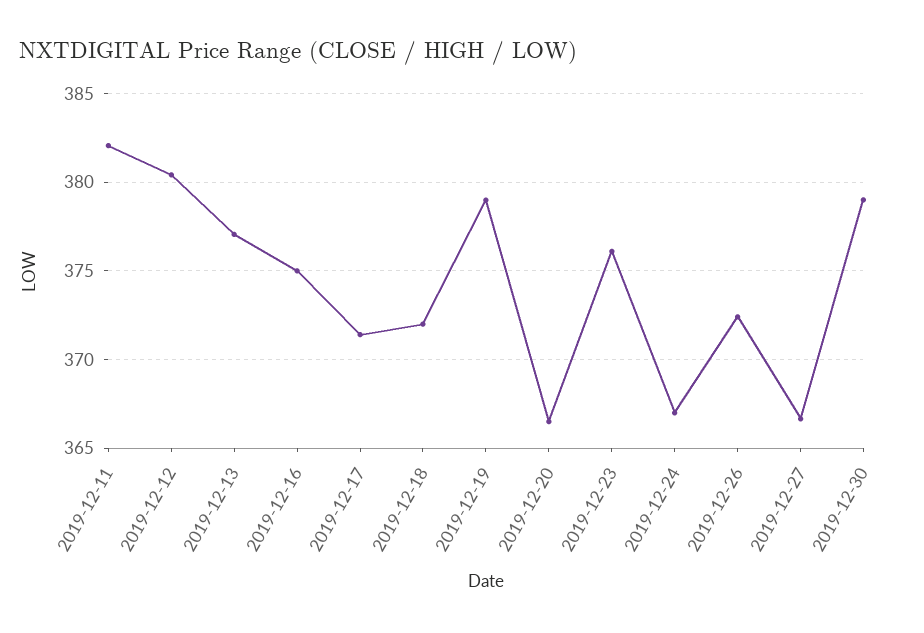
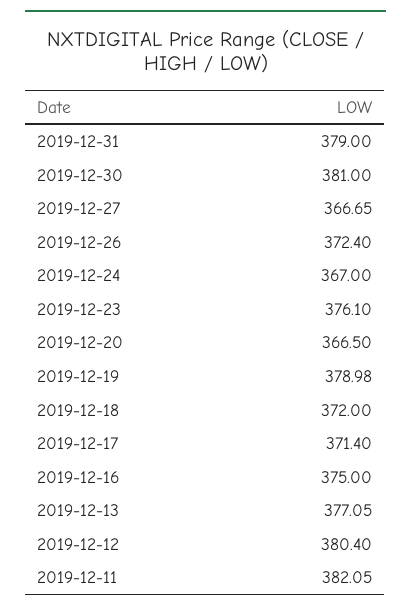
2019-12-30: 379 -> 381
2019-12-31: none -> 379

